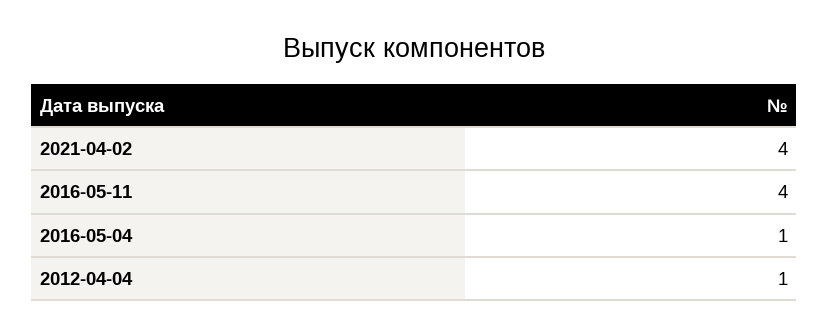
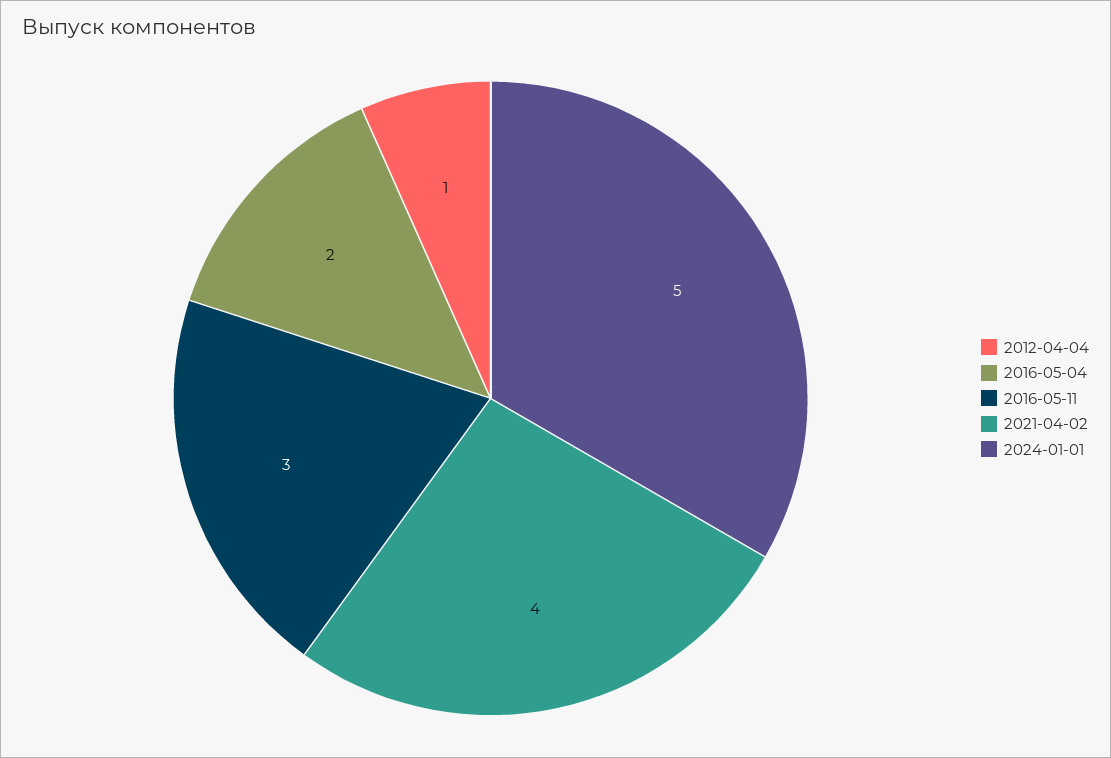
2016-05-11: 4 -> 3
2016-05-04: 1 -> 2
2024-01-01: none -> 5

